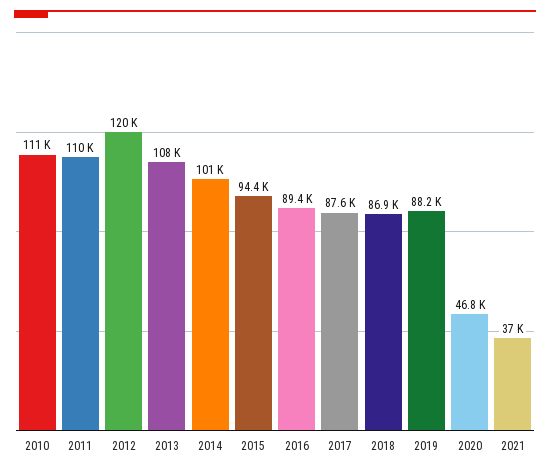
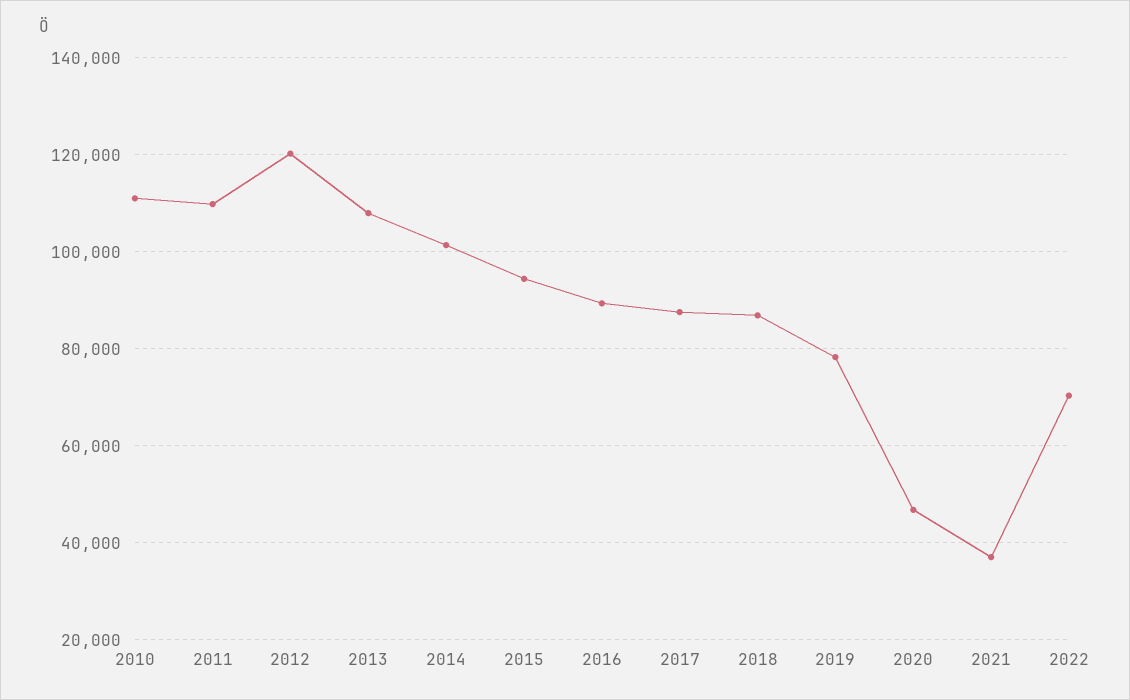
2019: 88200 -> 78000
2022: none -> 70000

